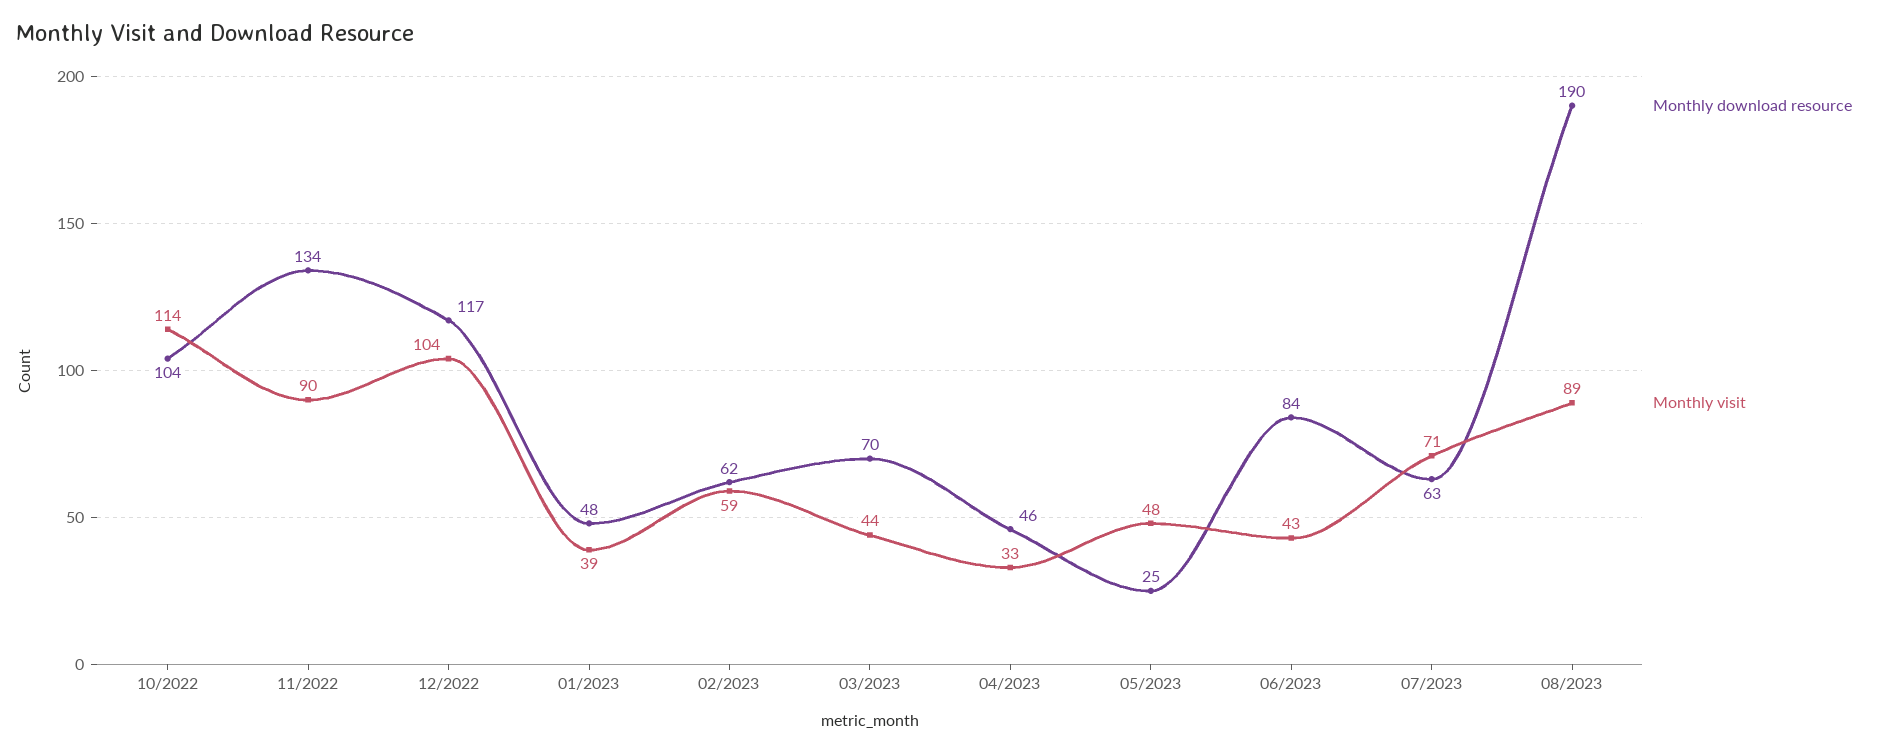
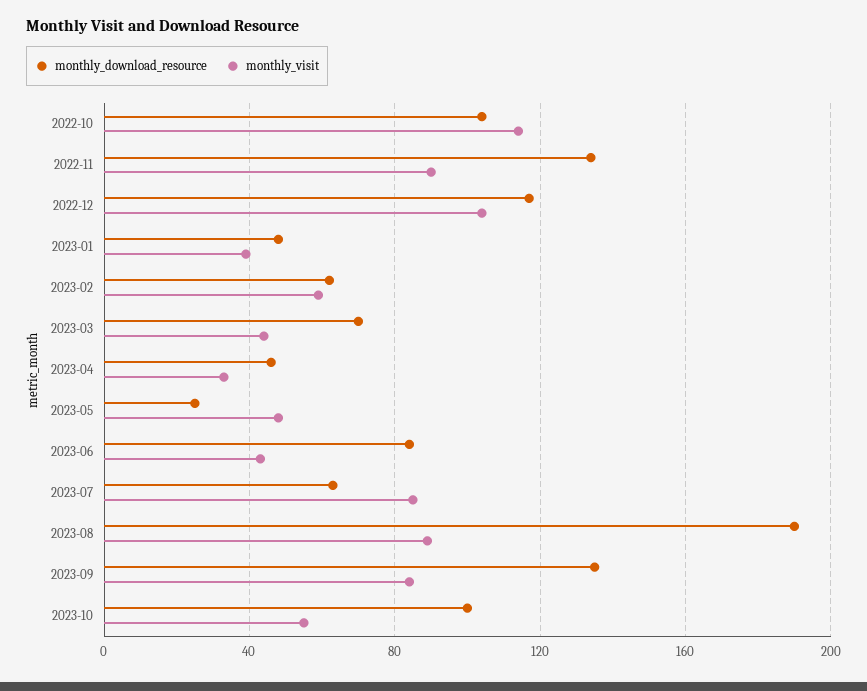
Monthly visit, 07/2023: 71 -> 85
Monthly download resource, 2023-09: none -> 135
Monthly visit, 2023-09: none -> 85
Monthly download resource, 2023-10: none -> 100
Monthly visit, 2023-10: none -> 55

